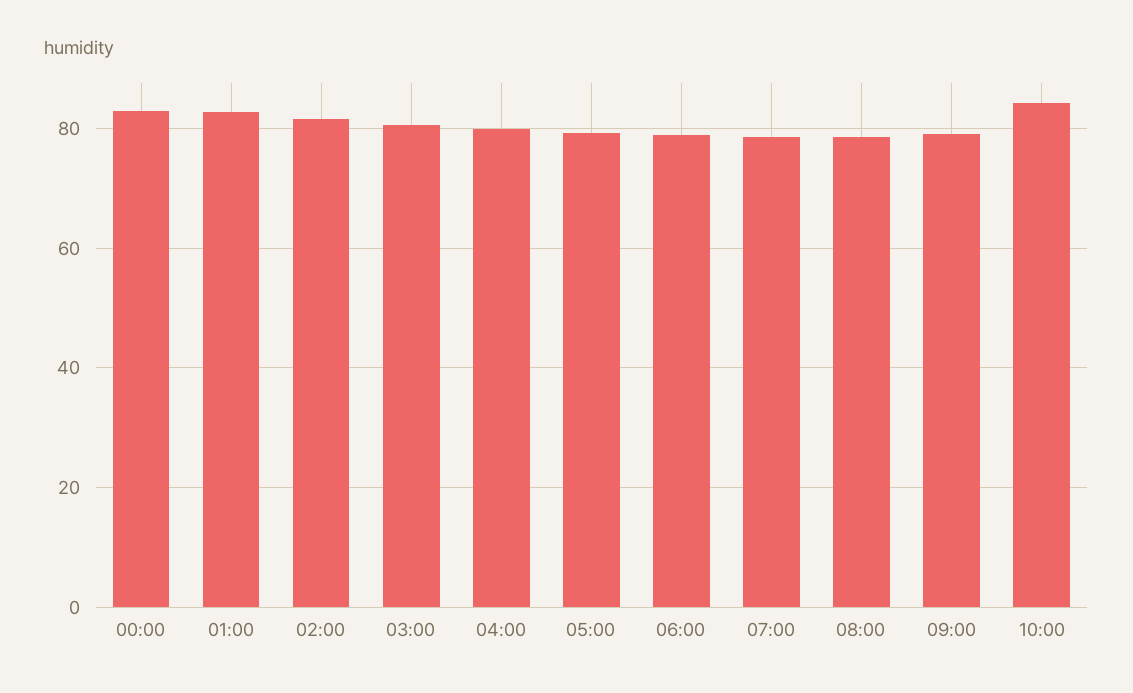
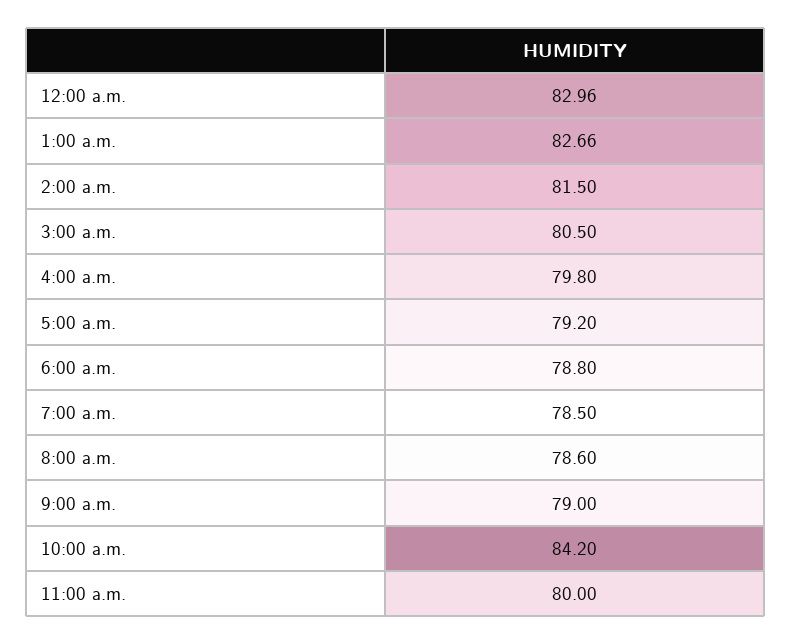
11:00 a.m.: none -> 80

